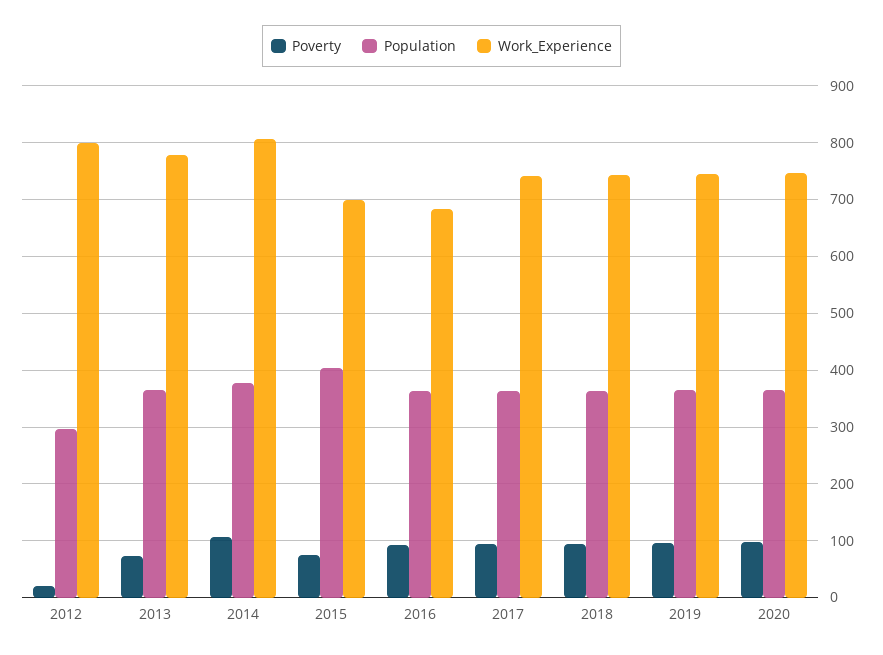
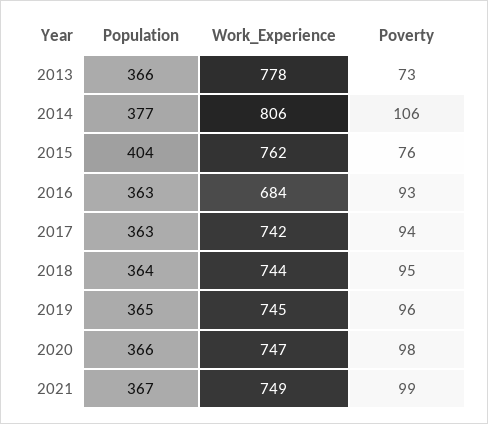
Poverty, 2012: 20 -> none
Population, 2012: 300 -> none
Work_Experience, 2012: 800 -> none
Work_Experience, 2015: 700 -> 762
Population, 2021: none -> 367
Work_Experience, 2021: none -> 749
Poverty, 2021: none -> 99

